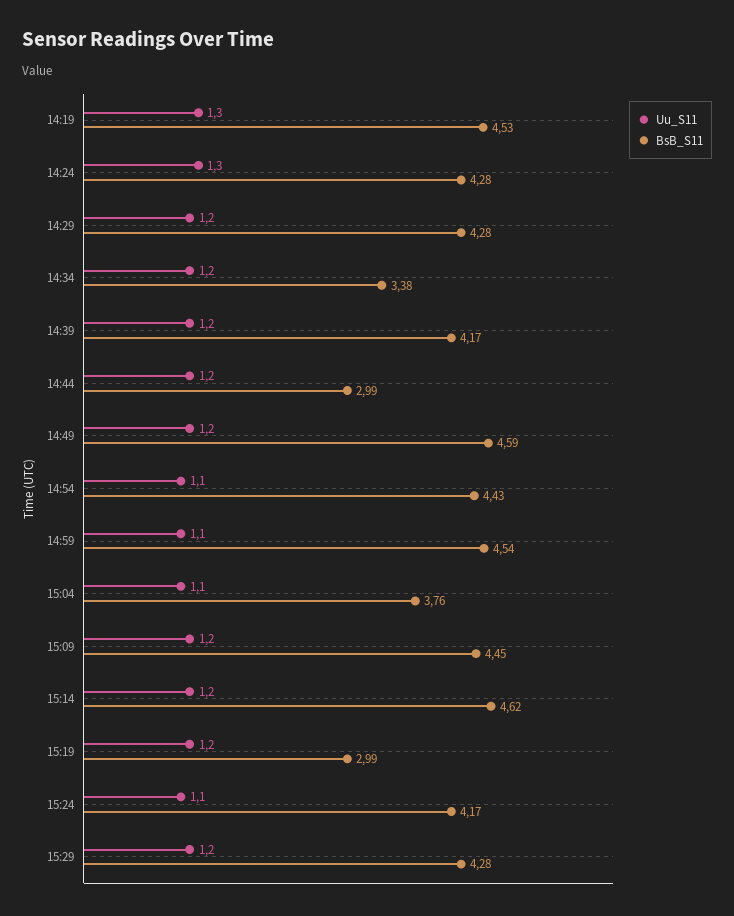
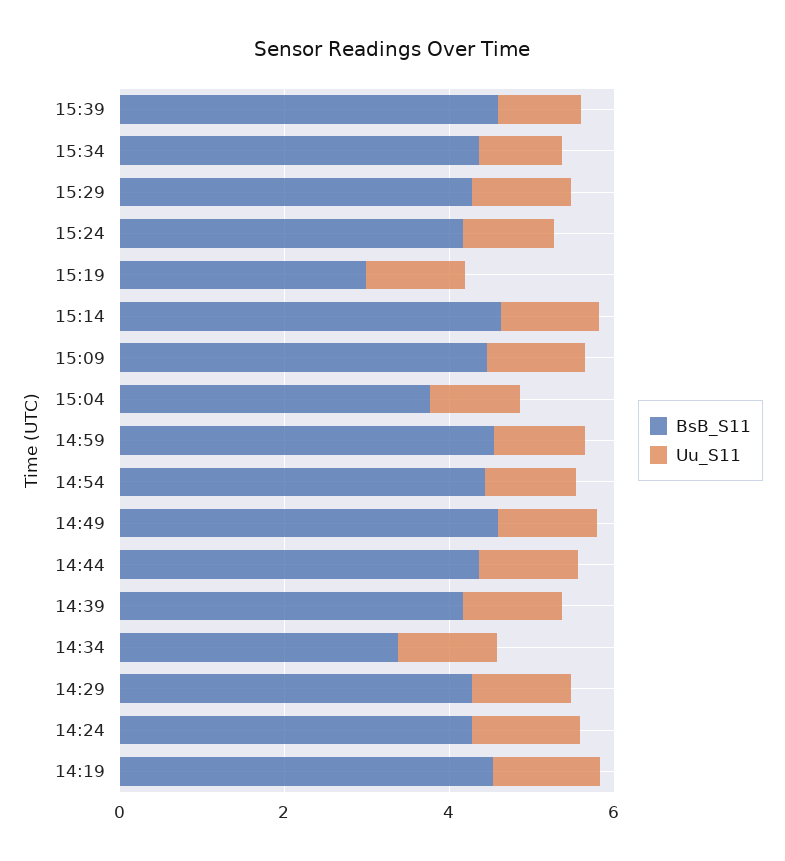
BsB_S11, 14:44: 2.99 -> 4.5
BsB_S11, 15:39: none -> 4.5
Uu_S11, 15:39: none -> 1
BsB_S11, 15:34: none -> 4.5
Uu_S11, 15:34: none -> 1

